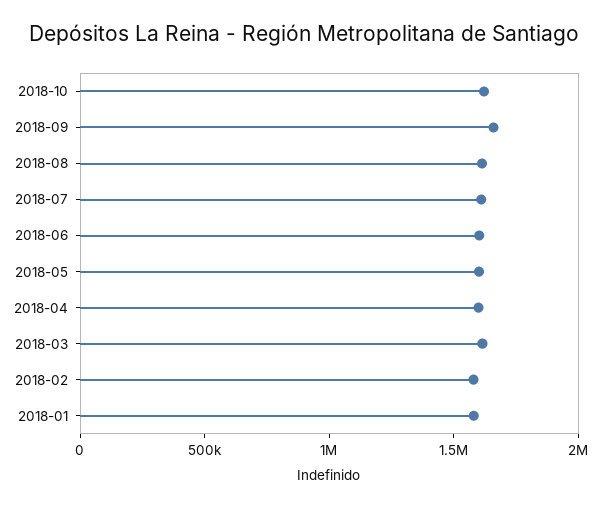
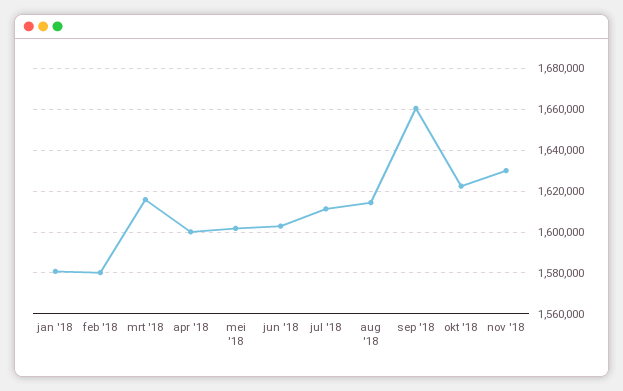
nov '18: none -> 1630000

